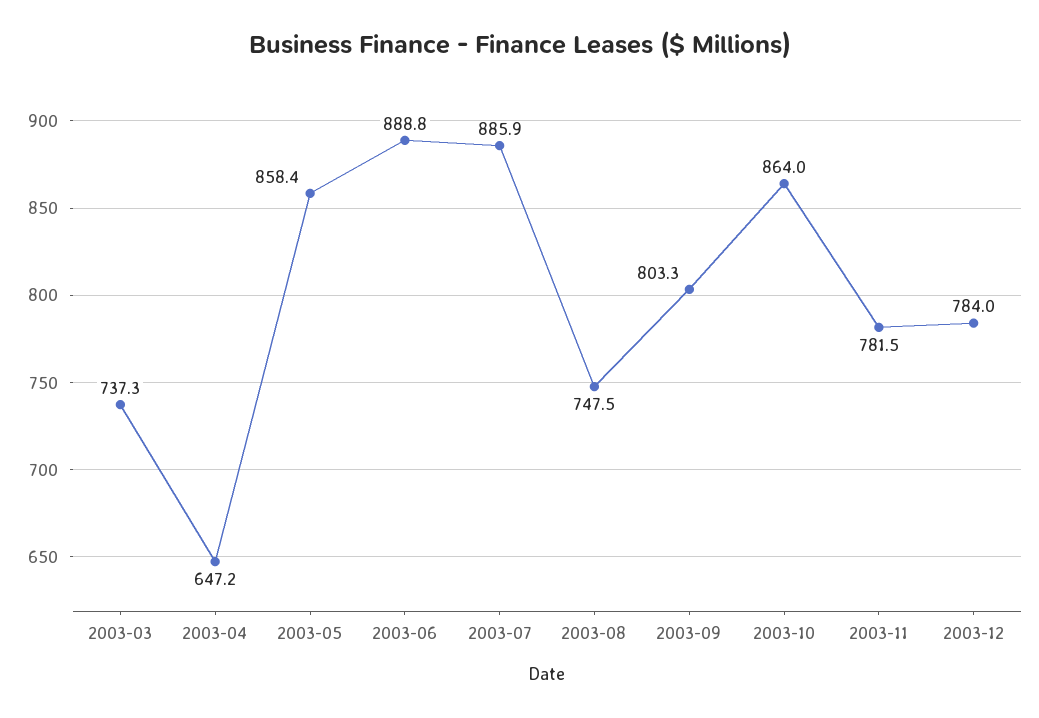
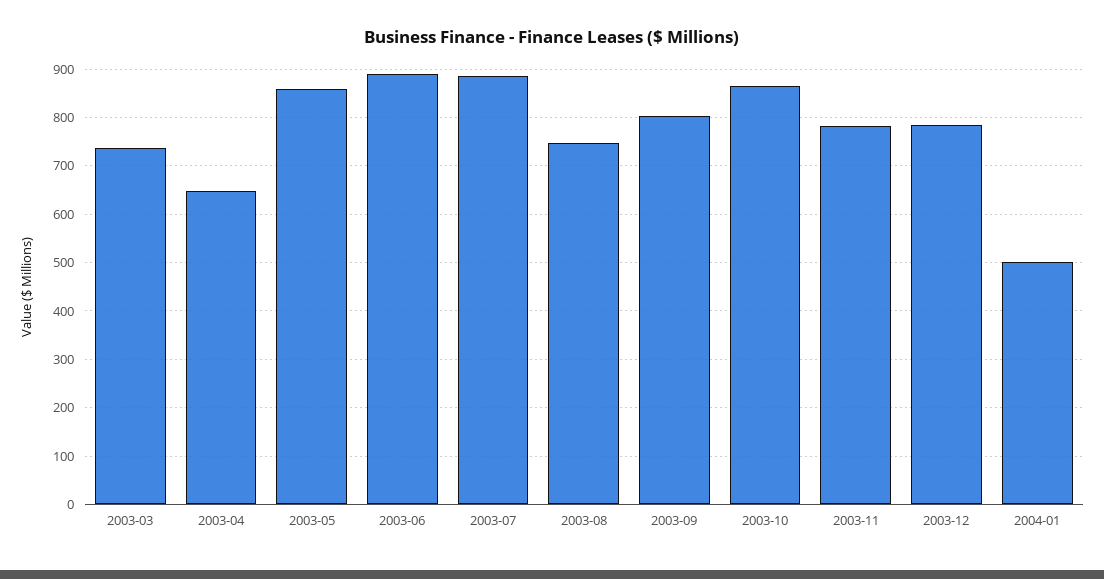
2004-01: none -> 500

